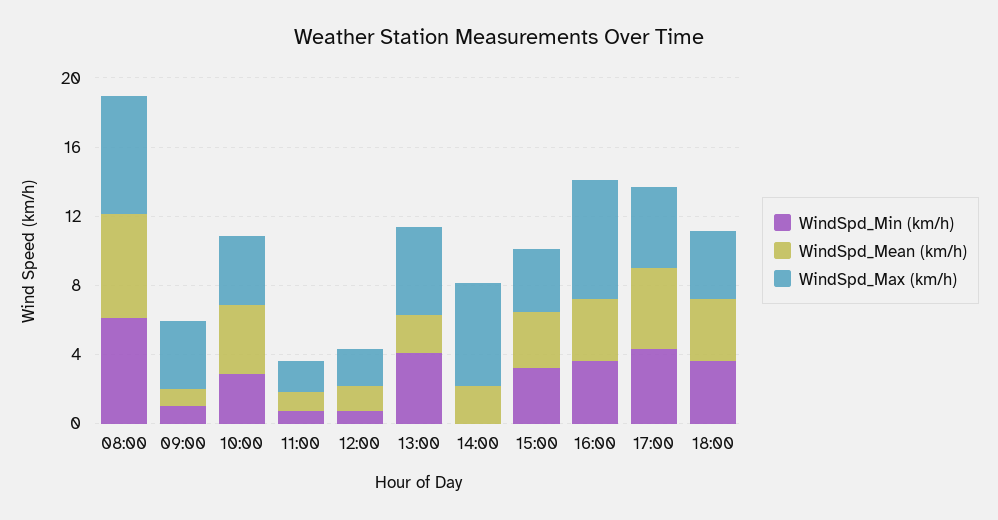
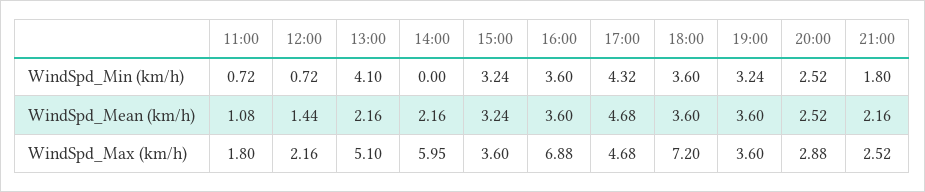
WindSpd_Min (km/h), 08:00: 6 -> none
WindSpd_Mean (km/h), 08:00: 6 -> none
WindSpd_Max (km/h), 08:00: 7 -> none
WindSpd_Min (km/h), 09:00: 1 -> none
WindSpd_Mean (km/h), 09:00: 1 -> none
WindSpd_Max (km/h), 09:00: 4 -> none
WindSpd_Min (km/h), 10:00: 3 -> none
WindSpd_Mean (km/h), 10:00: 4 -> none
WindSpd_Max (km/h), 10:00: 4 -> none
WindSpd_Max (km/h), 18:00: 4 -> 7.2
WindSpd_Min (km/h), 19:00: none -> 3.24
WindSpd_Min (km/h), 20:00: none -> 2.52
WindSpd_Min (km/h), 21:00: none -> 1.8
WindSpd_Mean (km/h), 19:00: none -> 3.6
WindSpd_Mean (km/h), 20:00: none -> 2.52
WindSpd_Mean (km/h), 21:00: none -> 2.16
WindSpd_Max (km/h), 19:00: none -> 3.6
WindSpd_Max (km/h), 20:00: none -> 2.88
WindSpd_Max (km/h), 21:00: none -> 2.52

